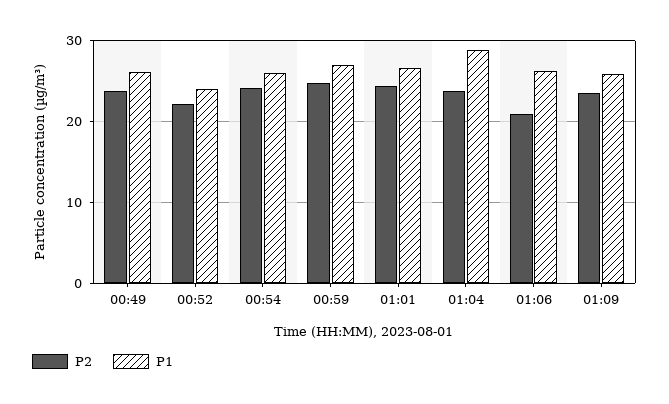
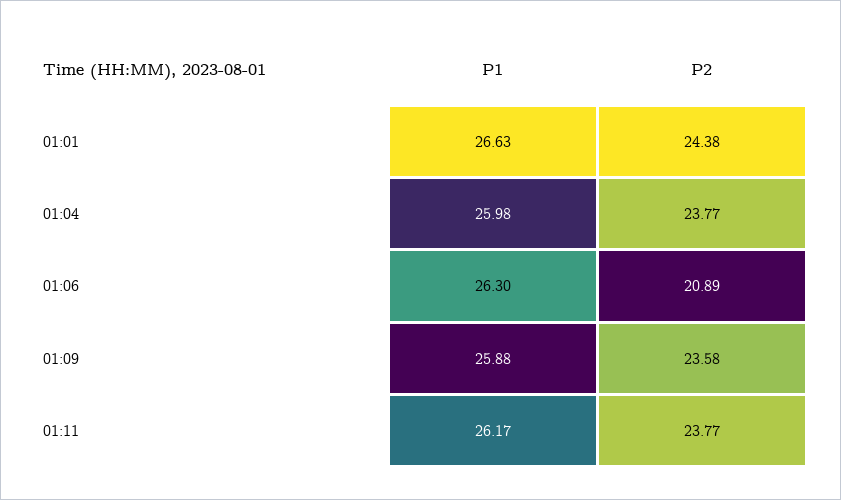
P2, 00:49: 24 -> none
P1, 00:49: 26 -> none
P2, 00:52: 22 -> none
P1, 00:52: 24 -> none
P2, 00:54: 24 -> none
P1, 00:54: 26 -> none
P2, 00:59: 25 -> none
P1, 00:59: 27 -> none
P1, 01:04: 29 -> 25.98
P1, 01:11: none -> 26.17
P2, 01:11: none -> 23.77

